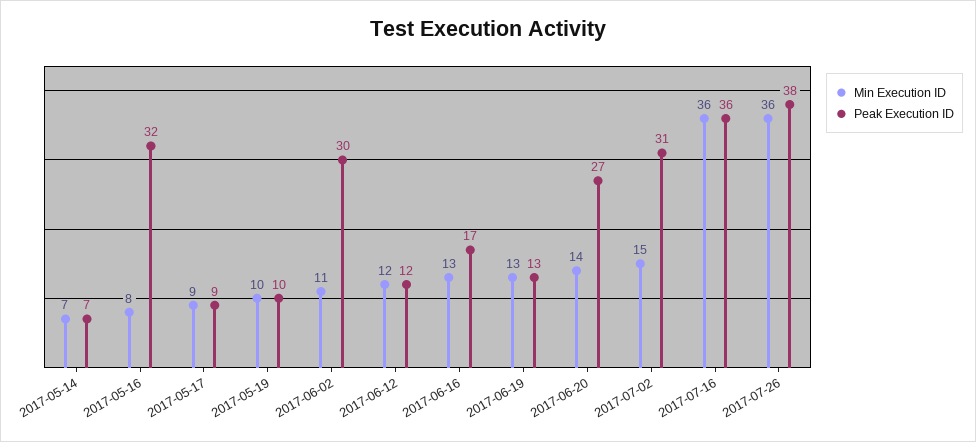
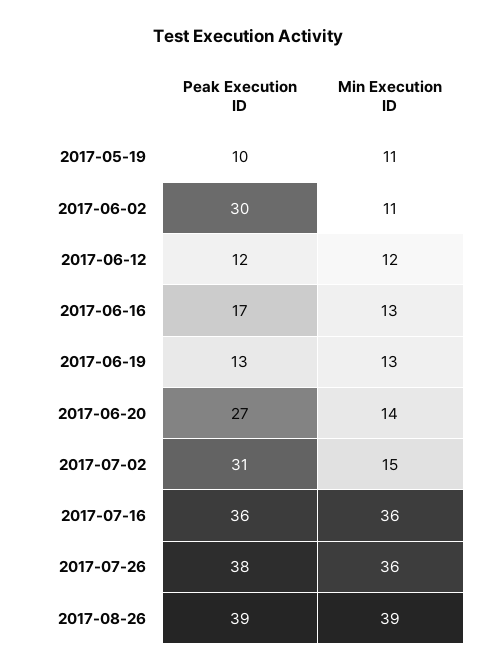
Min Execution ID, 2017-05-14: 7 -> none
Peak Execution ID, 2017-05-14: 7 -> none
Min Execution ID, 2017-05-16: 8 -> none
Peak Execution ID, 2017-05-16: 32 -> none
Min Execution ID, 2017-05-17: 9 -> none
Peak Execution ID, 2017-05-17: 9 -> none
Min Execution ID, 2017-05-19: 10 -> 11
Peak Execution ID, 2017-08-26: none -> 39
Min Execution ID, 2017-08-26: none -> 39

